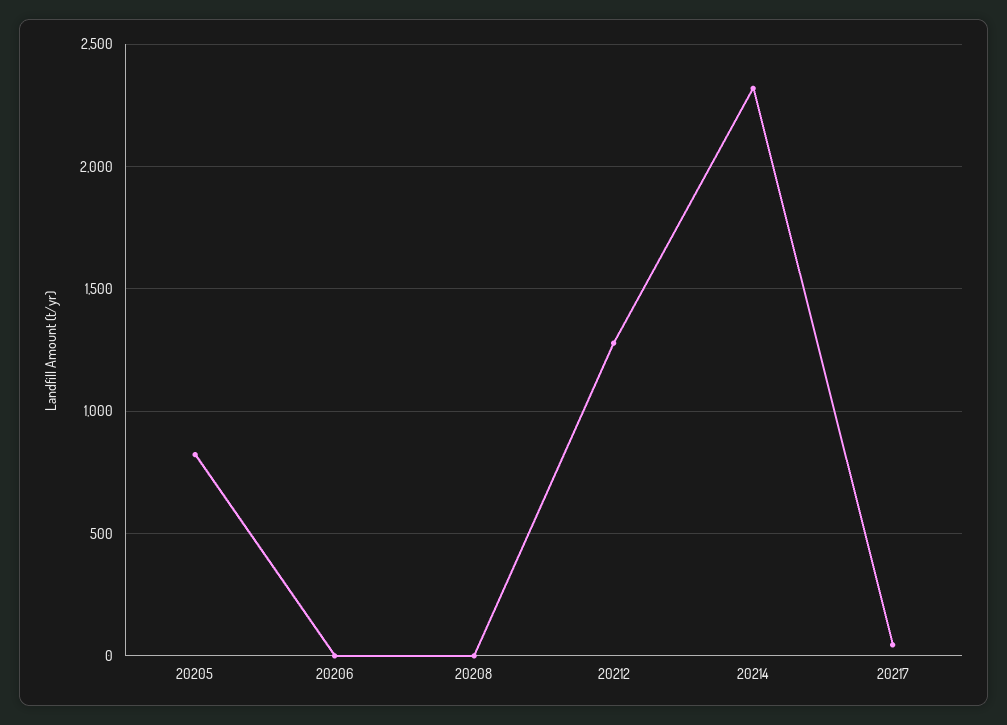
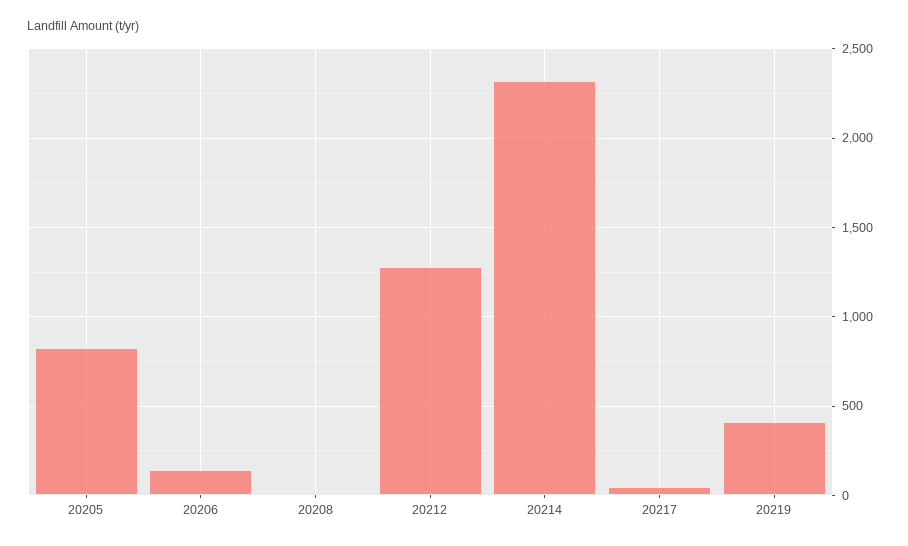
20206: 0 -> 150
20219: none -> 400

